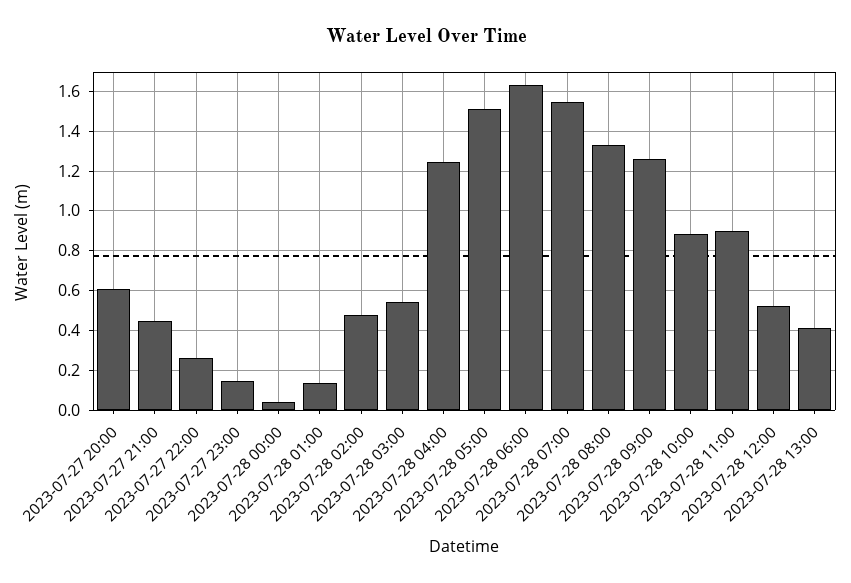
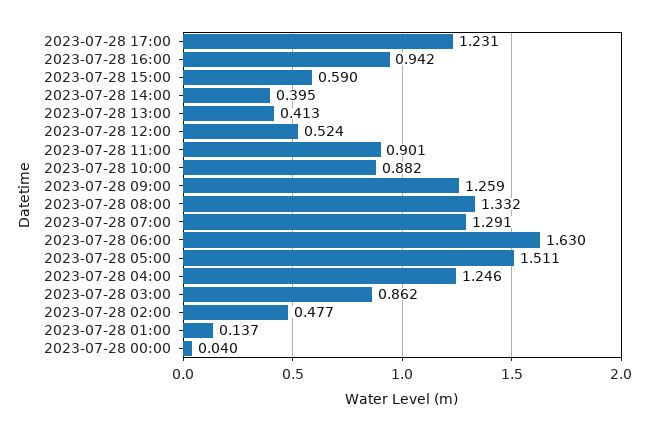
2023-07-27 20:00: 0.6 -> none
2023-07-27 21:00: 0.45 -> none
2023-07-27 22:00: 0.25 -> none
2023-07-27 23:00: 0.15 -> none
2023-07-28 03:00: 0.55 -> 0.862
2023-07-28 07:00: 1.55 -> 1.291
2023-07-28 17:00: none -> 1.231
2023-07-28 16:00: none -> 0.942
2023-07-28 15:00: none -> 0.59
2023-07-28 14:00: none -> 0.395

